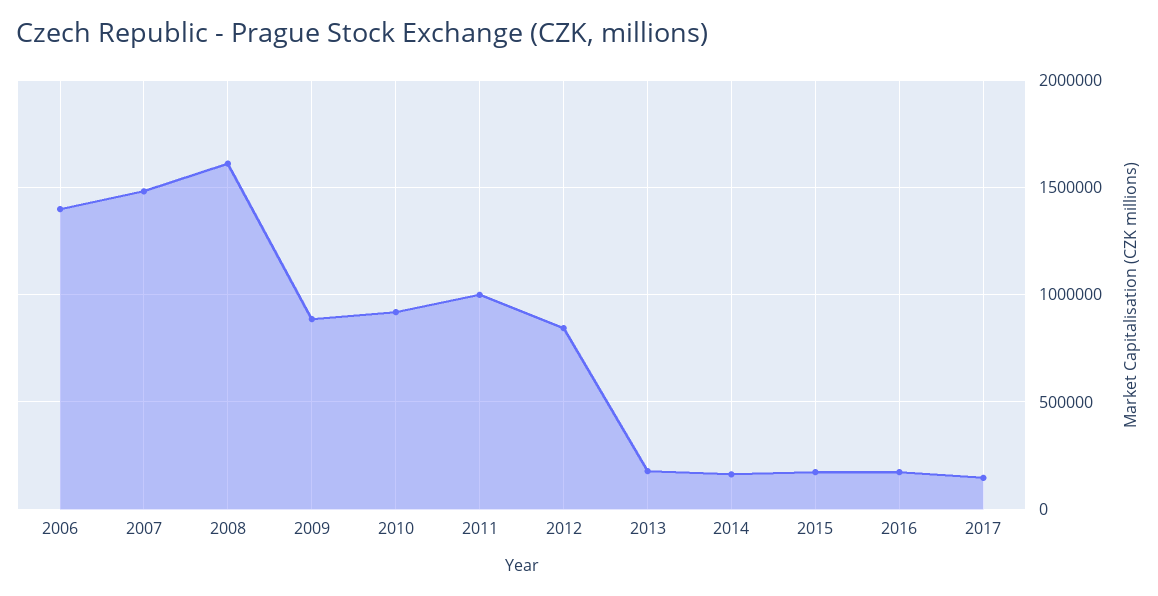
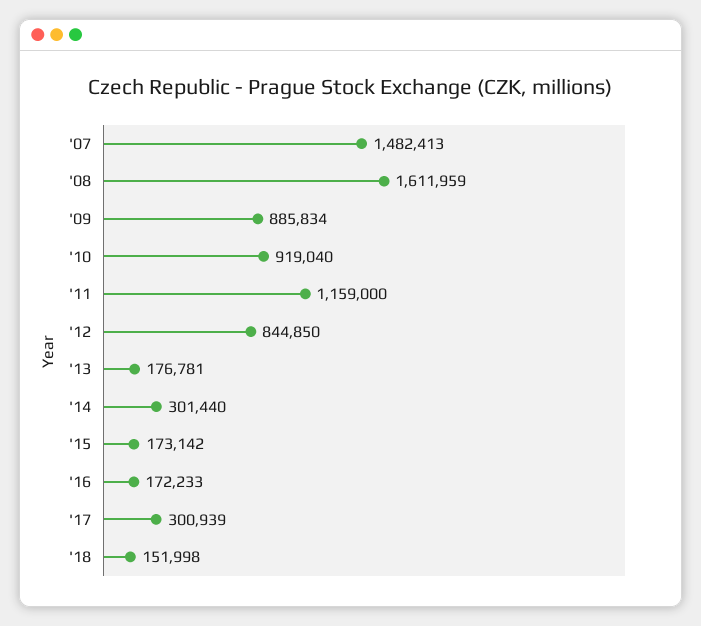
2006: 1400000 -> none
2011: 1000000 -> 1159000
2014: 150000 -> 301440
2017: 150000 -> 300939
'18: none -> 151998

